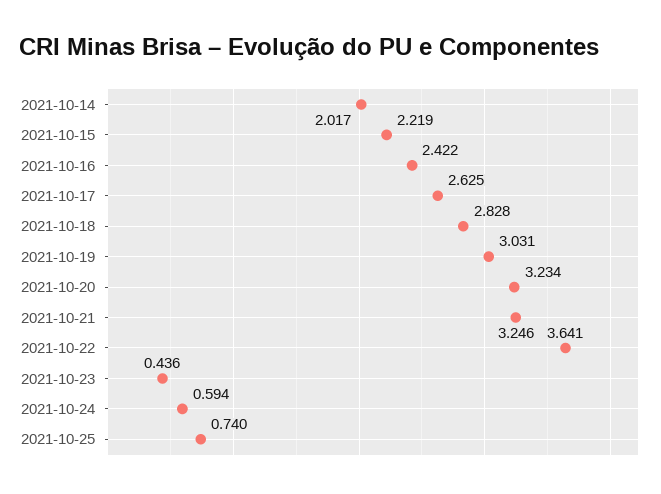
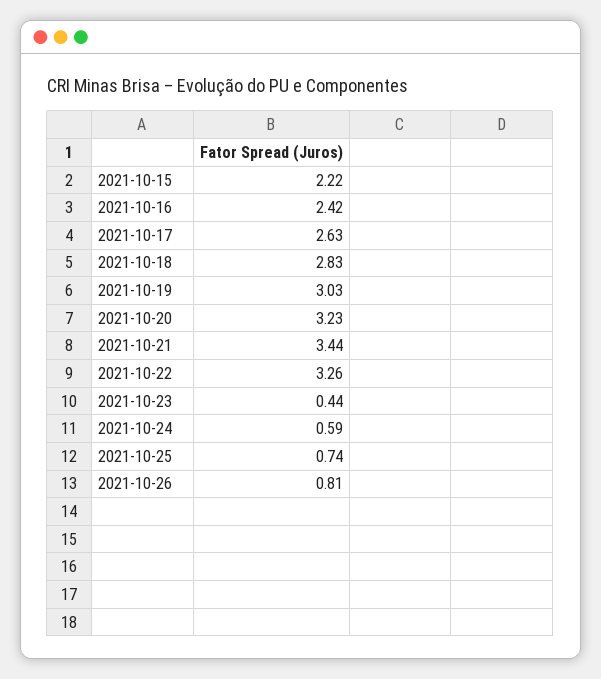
2021-10-14: 2.017 -> none
2021-10-21: 3.246 -> 3.44
2021-10-22: 3.641 -> 3.26
2021-10-26: none -> 0.81

